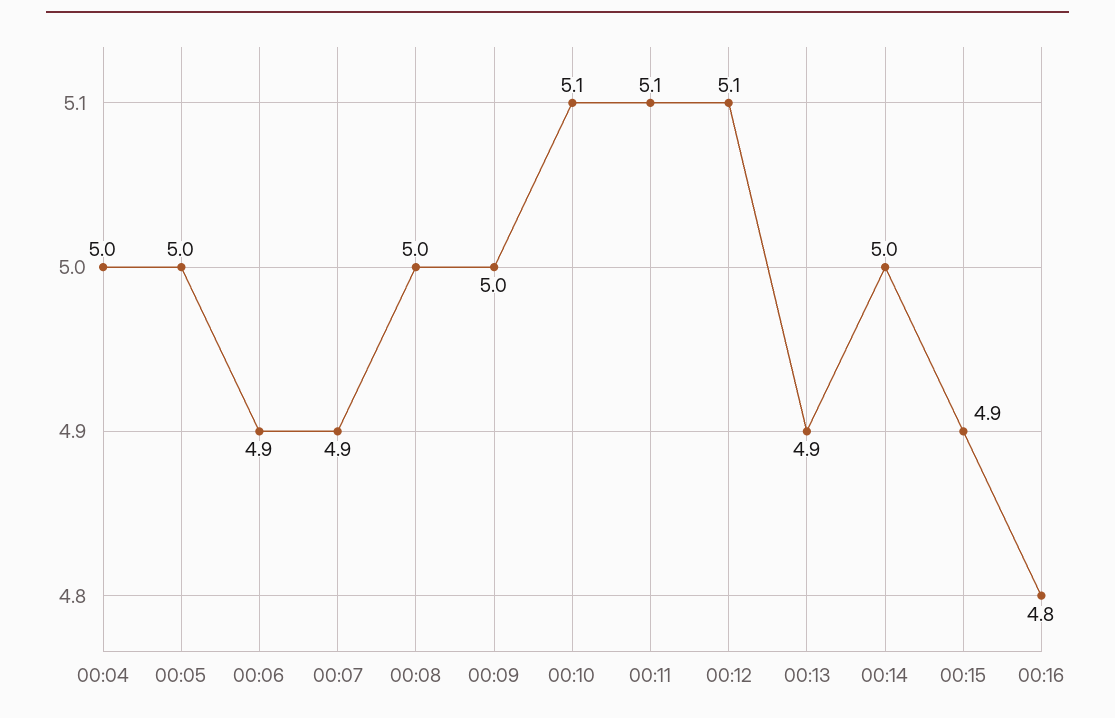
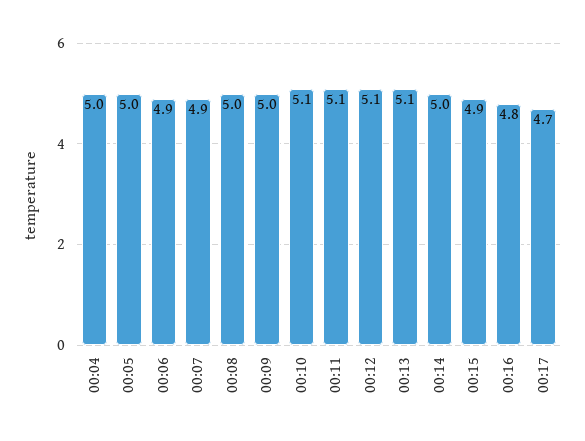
00:13: 4.9 -> 5.1
00:17: none -> 4.7

